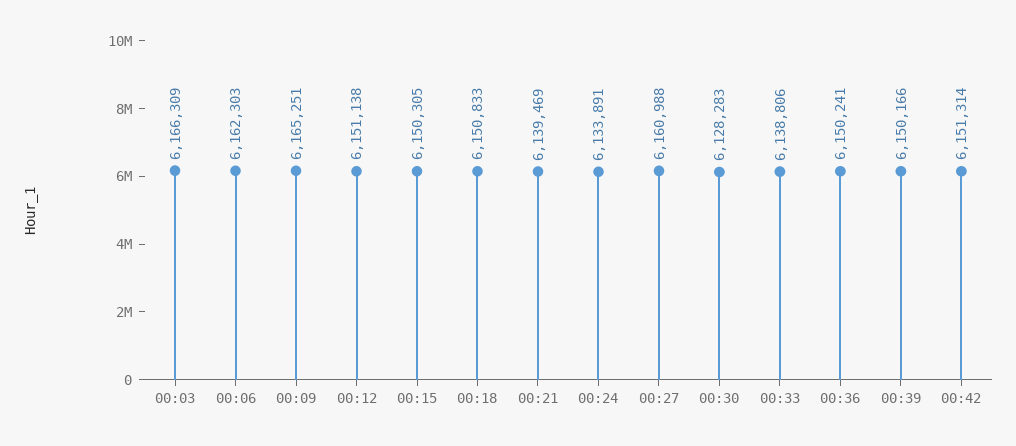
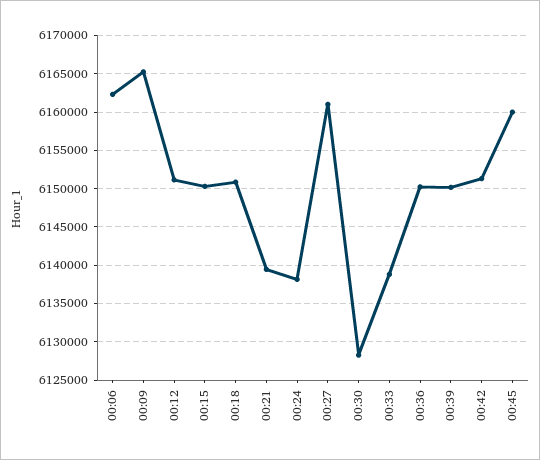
00:03: 6166309 -> none
00:24: 6133891 -> 6138000
00:45: none -> 6160000

